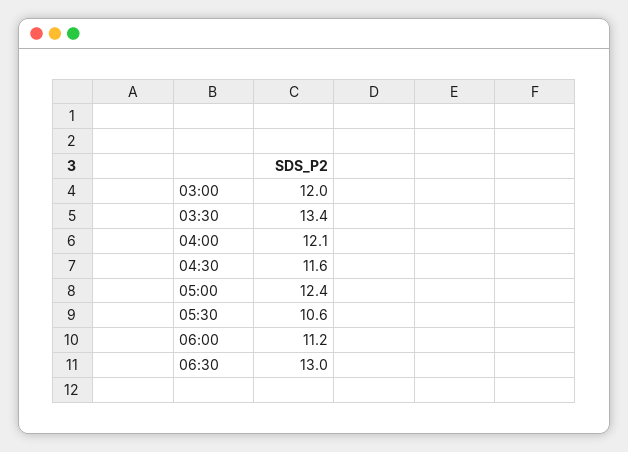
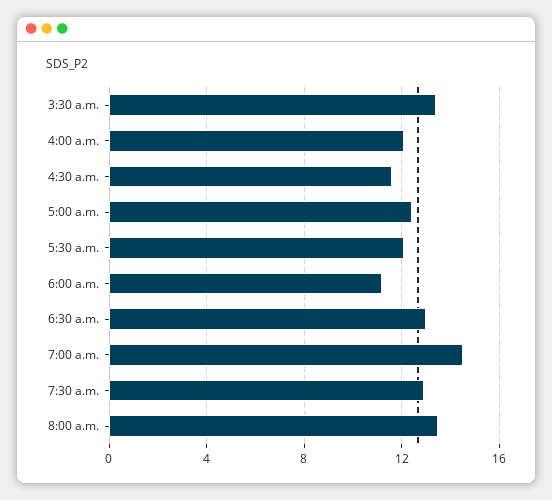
03:00: 12 -> none
05:30: 10.6 -> 12
7:00 a.m.: none -> 14.5
7:30 a.m.: none -> 13
8:00 a.m.: none -> 13.5

